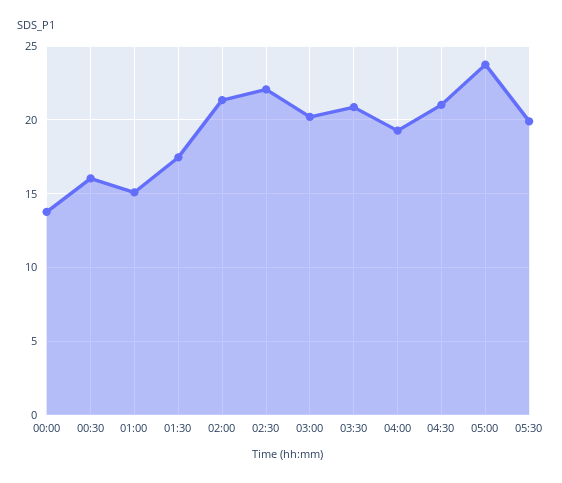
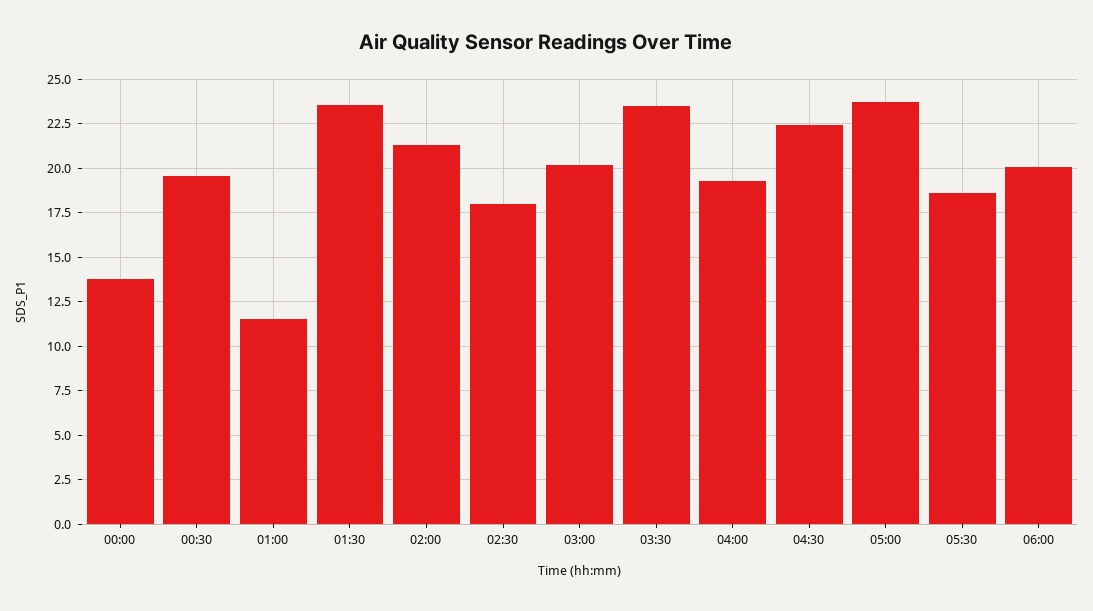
00:30: 16 -> 19.5
01:00: 15 -> 11.5
01:30: 17.5 -> 23.5
02:30: 22 -> 18
03:30: 21 -> 23.5
04:30: 21 -> 22.5
05:30: 20 -> 18.5
06:00: none -> 20

